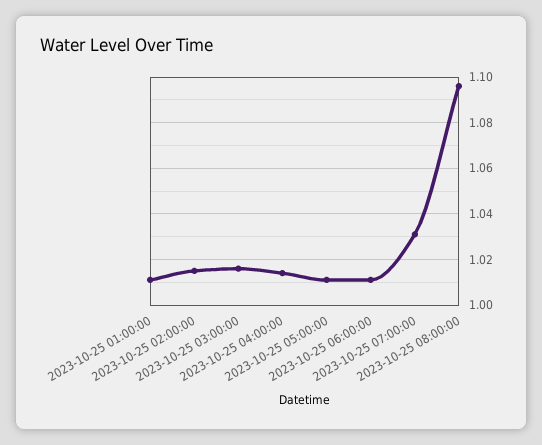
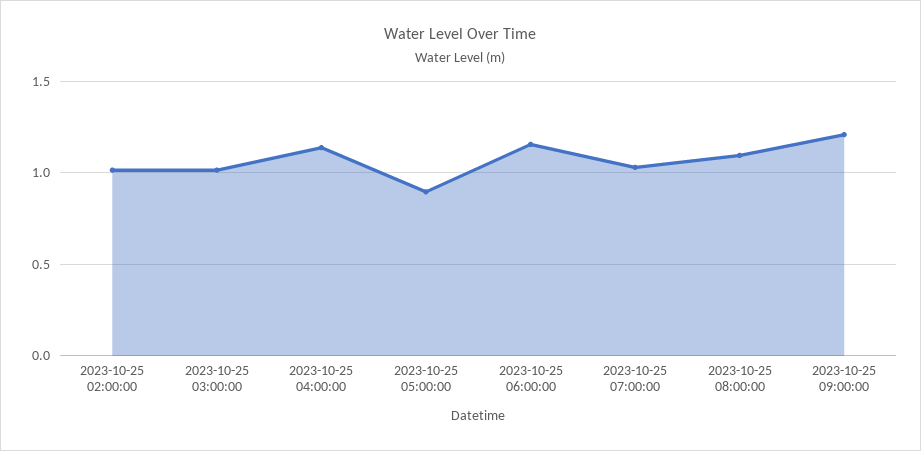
2023-10-25 01:00:00: 1.01 -> none
2023-10-25 04:00:00: 1.015 -> 1.15
2023-10-25 05:00:00: 1.01 -> 0.9
2023-10-25 06:00:00: 1.01 -> 1.15
2023-10-25 09:00:00: none -> 1.2

